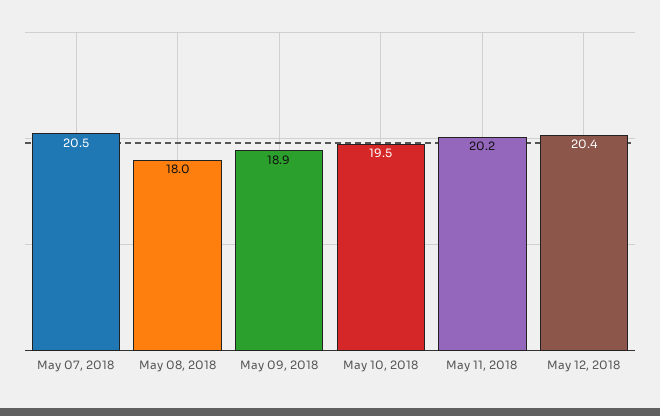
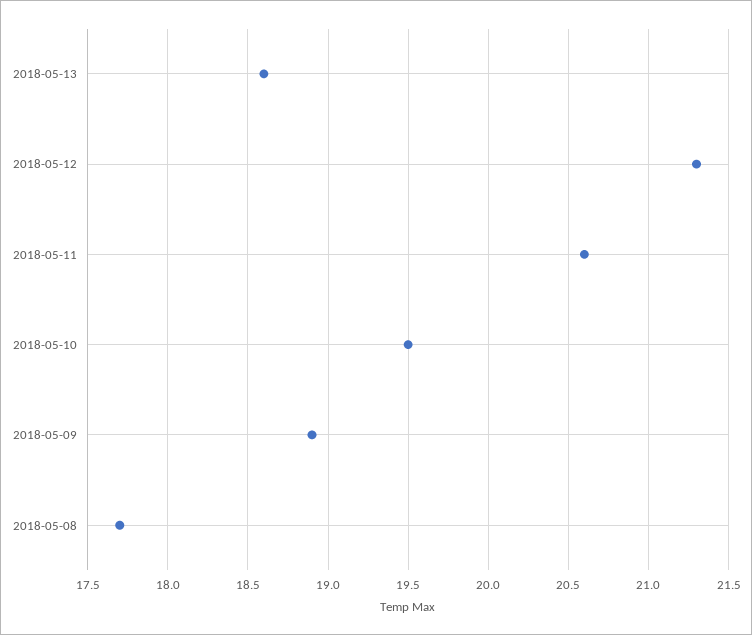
May 07, 2018: 20.5 -> none
May 08, 2018: 18 -> 17.7
May 11, 2018: 20.2 -> 20.6
May 12, 2018: 20.4 -> 21.3
2018-05-13: none -> 18.6

